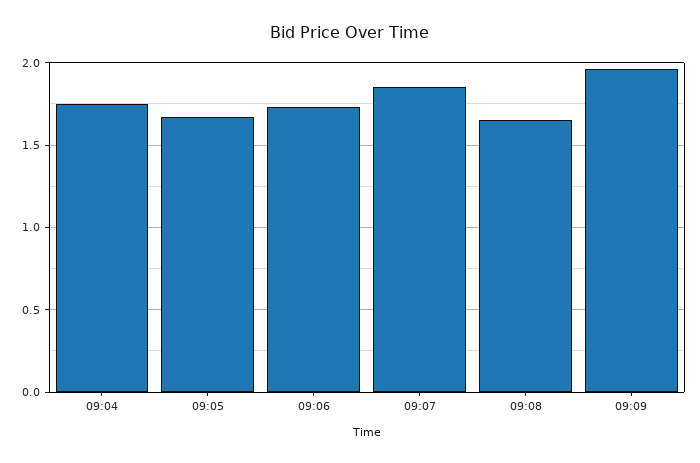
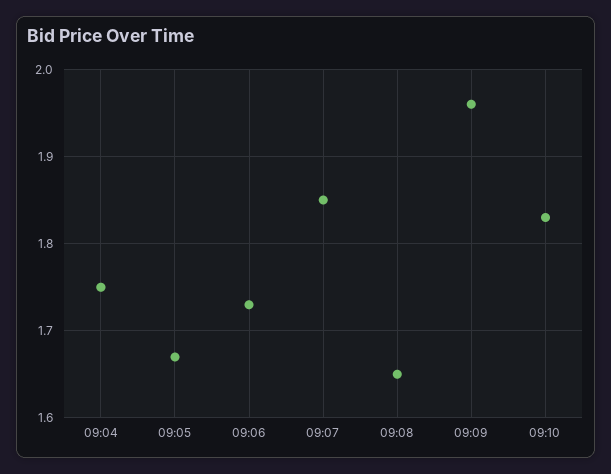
09:10: none -> 1.83

